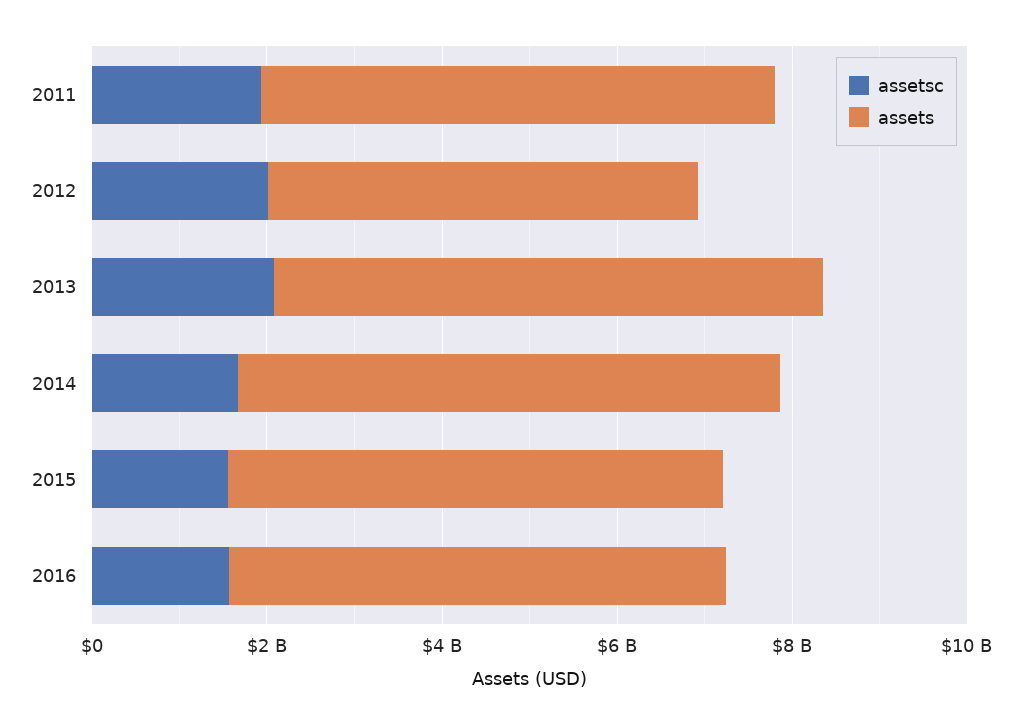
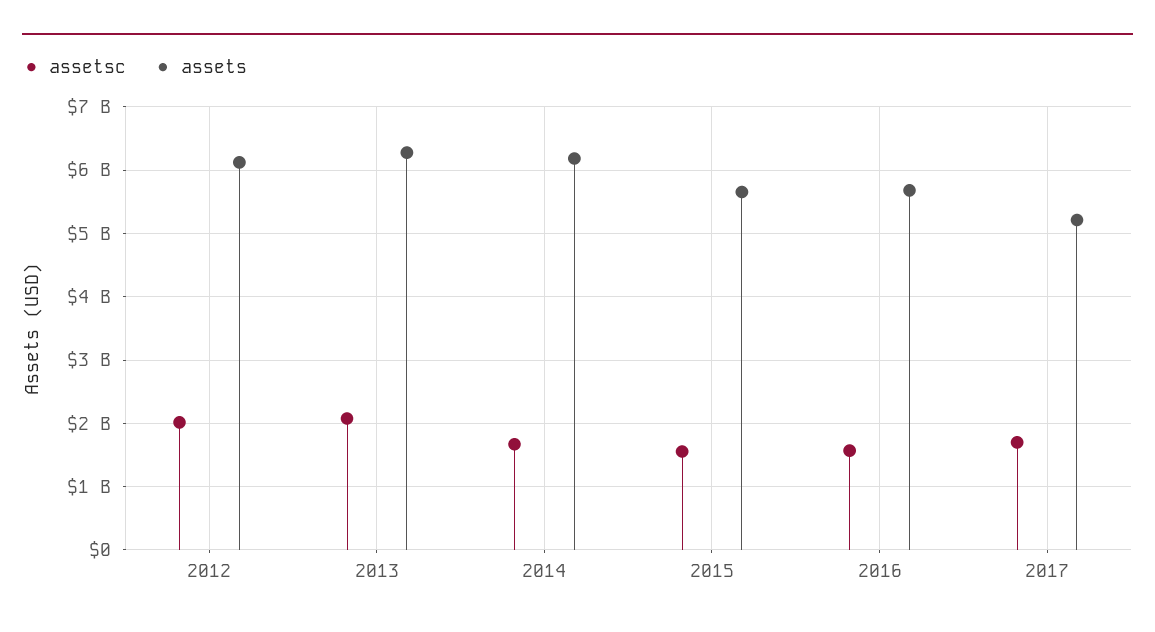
assetsc, 2011: 2000000000 -> none
assets, 2011: 6000000000 -> none
assets, 2012: 5000000000 -> 6100000000
assetsc, 2017: none -> 1700000000
assets, 2017: none -> 5200000000

